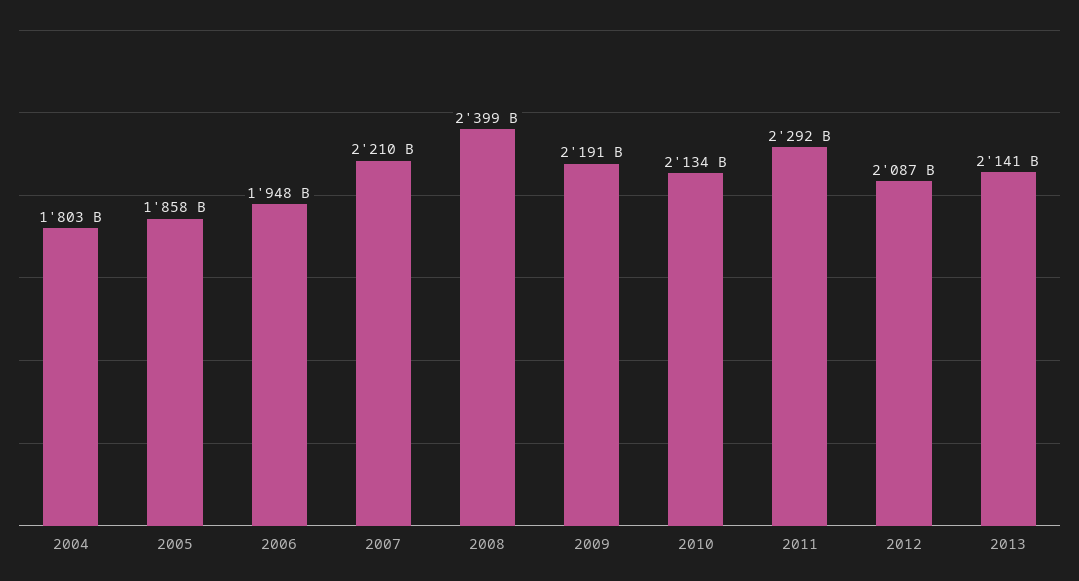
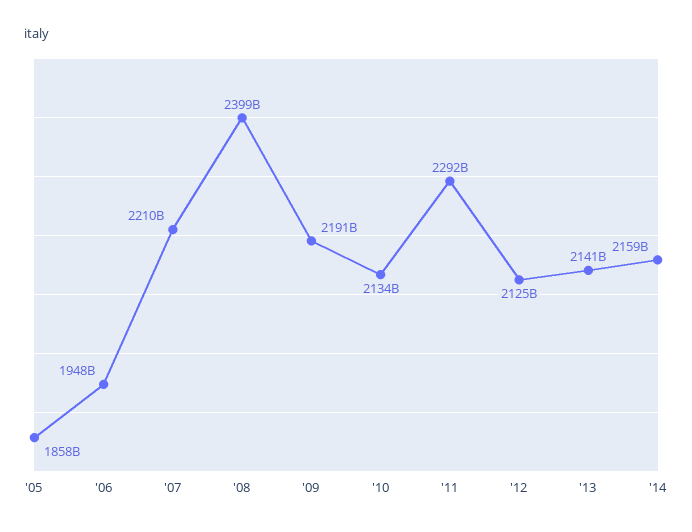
2004: 1803000000000 -> none
2012: 2087000000000 -> 2125000000000
'14: none -> 2159000000000

